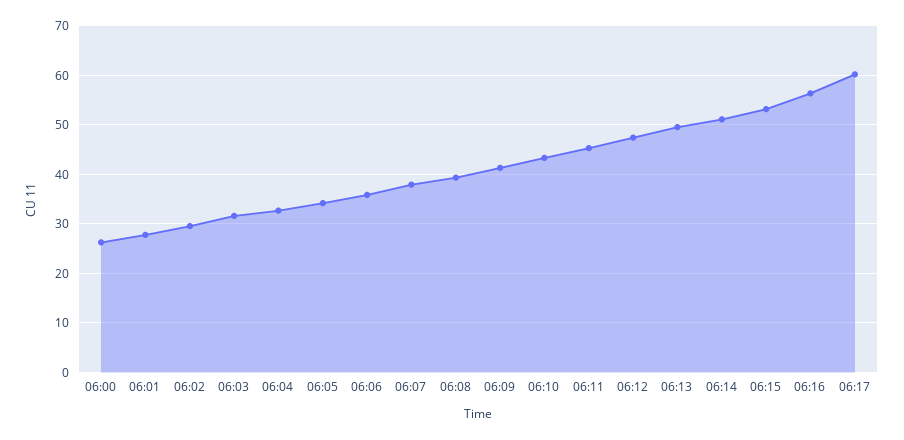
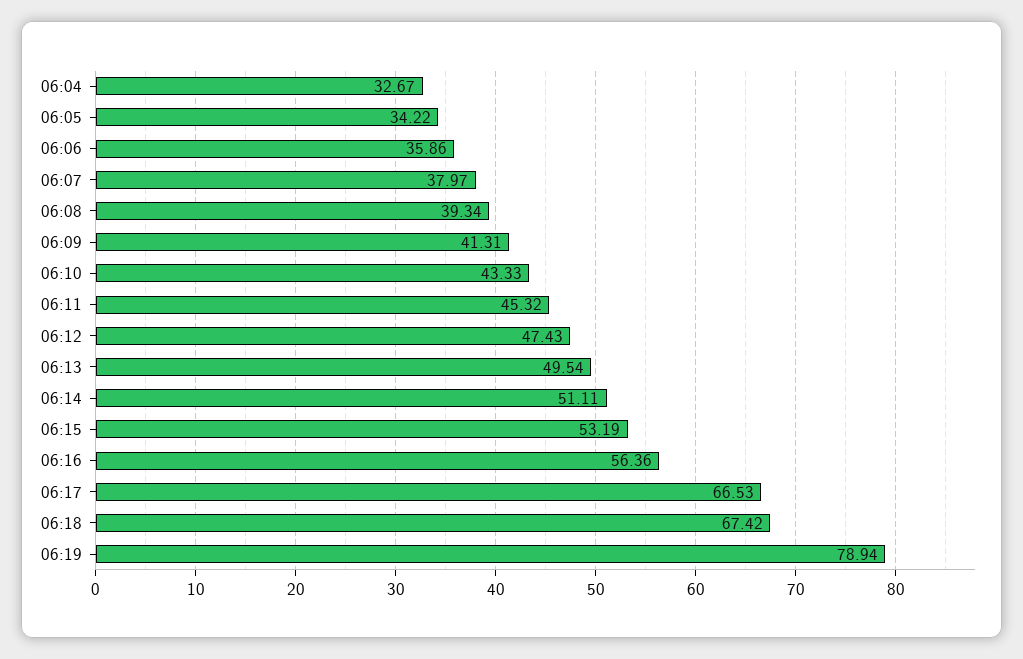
06:00: 26 -> none
06:01: 28 -> none
06:02: 30 -> none
06:03: 32 -> none
06:17: 60 -> 66.53
06:18: none -> 67.42
06:19: none -> 78.94

